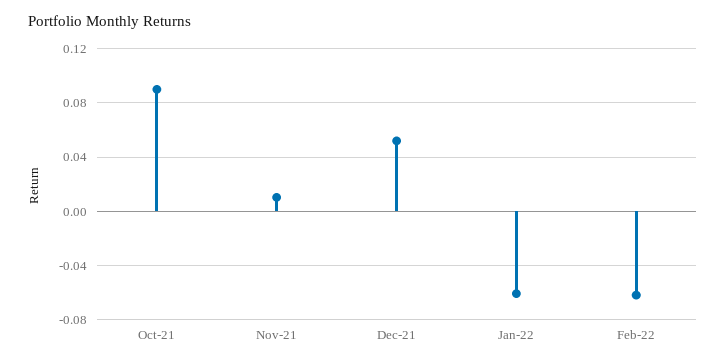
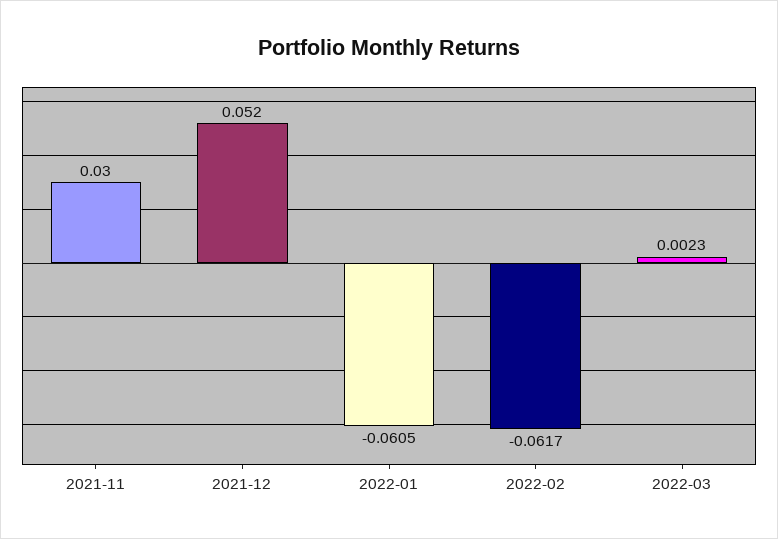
Oct-21: 0.09 -> none
Nov-21: 0.01 -> 0.03
2022-03: none -> 0.0023

